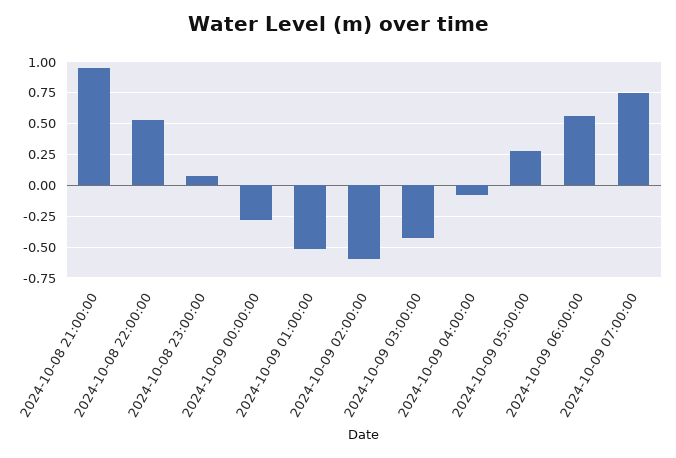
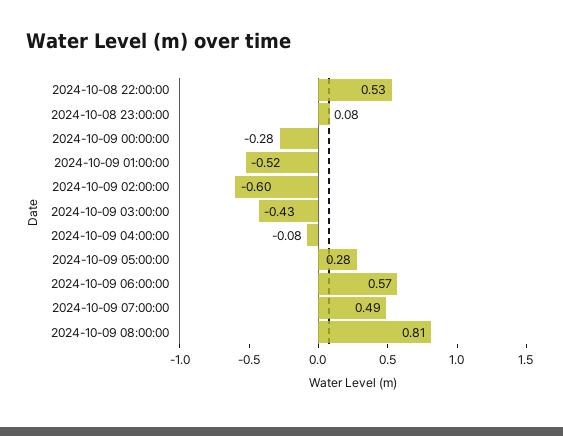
2024-10-08 21:00:00: 0.95 -> none
2024-10-09 07:00:00: 0.75 -> 0.49
2024-10-09 08:00:00: none -> 0.81

